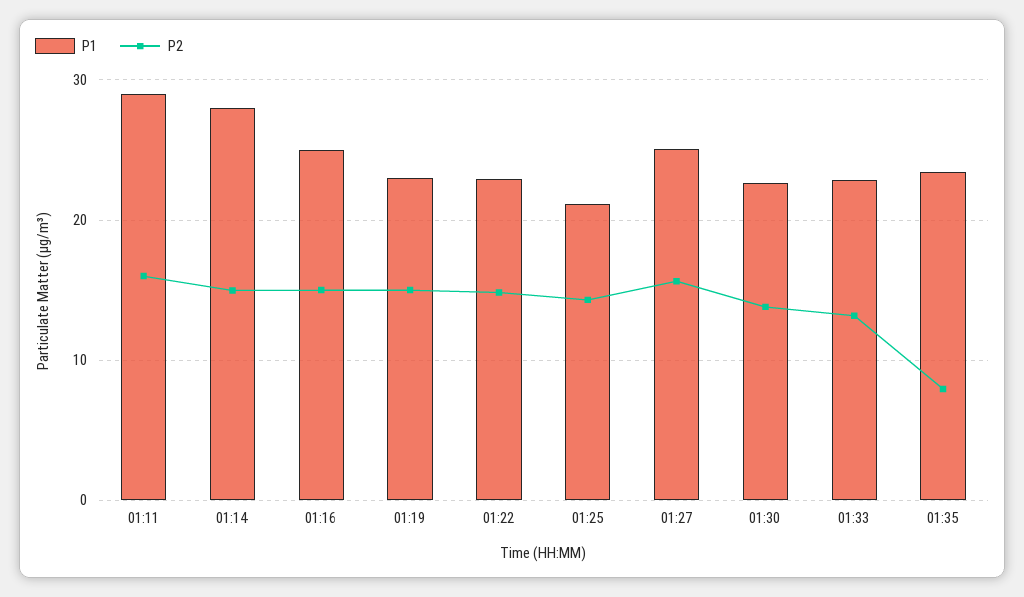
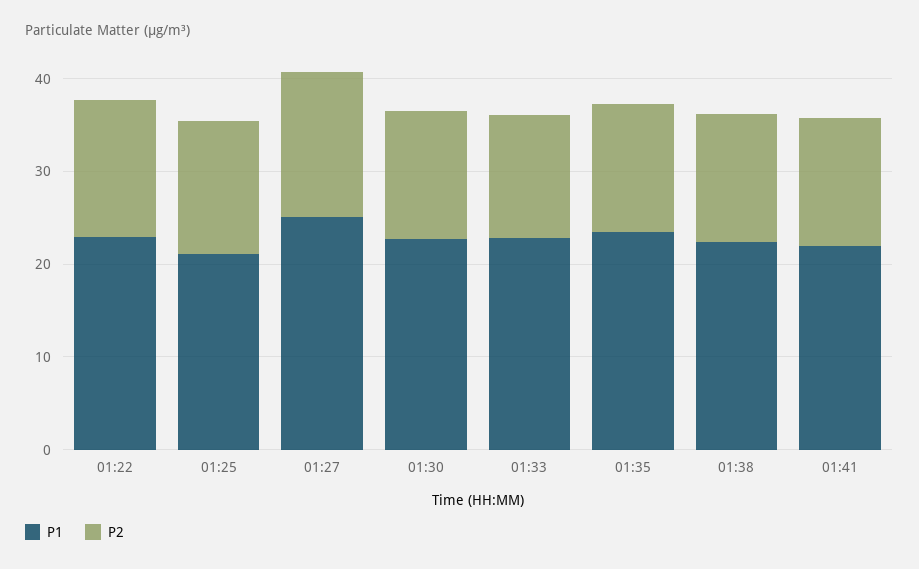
P1, 01:11: 29 -> none
P2, 01:11: 16 -> none
P1, 01:14: 28 -> none
P2, 01:14: 15 -> none
P1, 01:16: 25 -> none
P2, 01:16: 15 -> none
P1, 01:19: 23 -> none
P2, 01:19: 15 -> none
P2, 01:35: 8 -> 14
P1, 01:38: none -> 22
P2, 01:38: none -> 14
P1, 01:41: none -> 22
P2, 01:41: none -> 14

